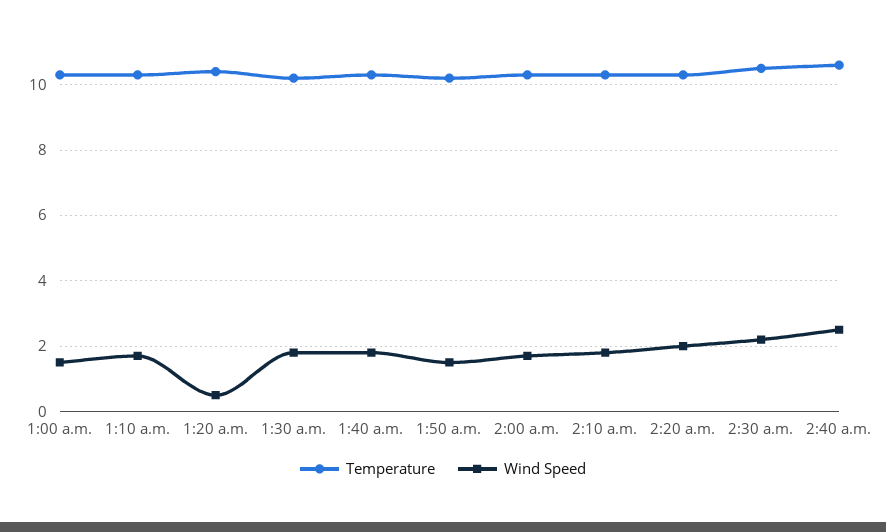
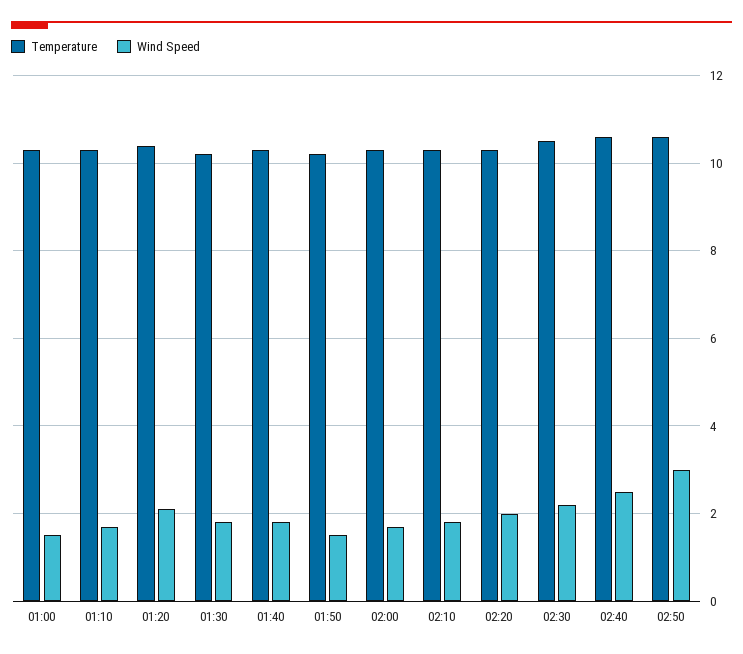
Wind Speed, 1:20 a.m.: 0.5 -> 2
Temperature, 02:50: none -> 10.5
Wind Speed, 02:50: none -> 3

